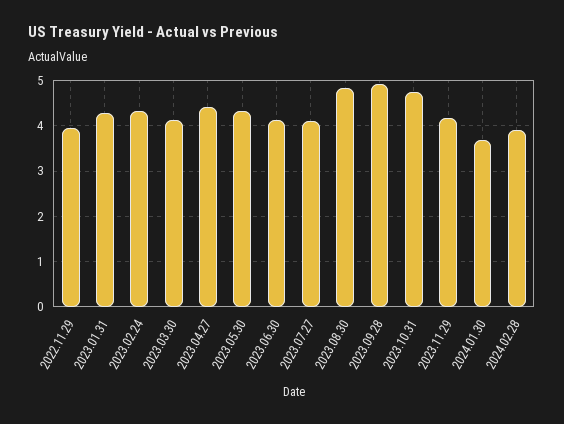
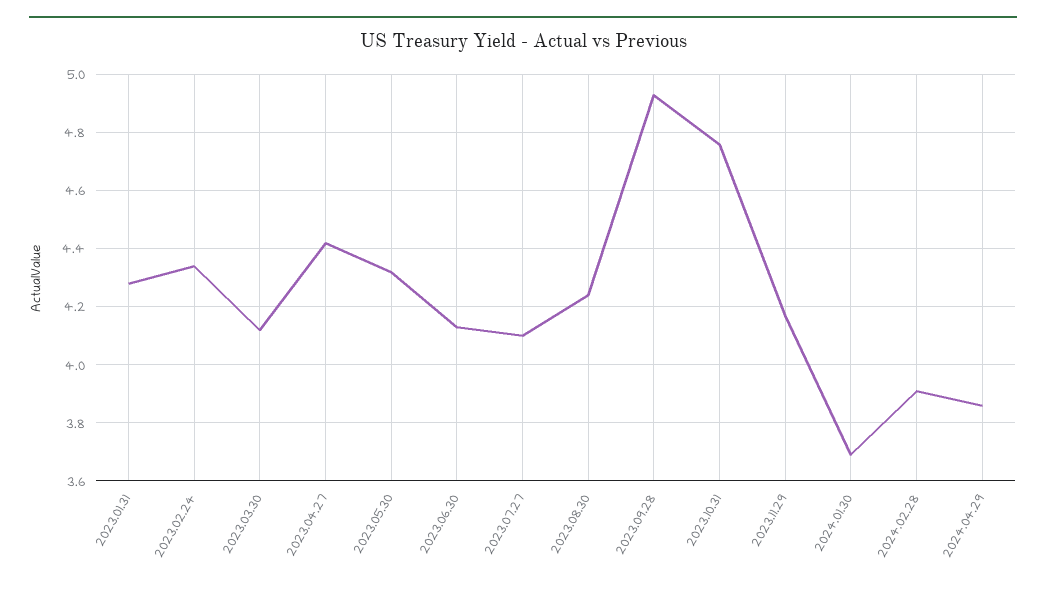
2022.11.29: 4 -> none
2023.08.30: 4.8 -> 4.25
2024.04.29: none -> 3.85

